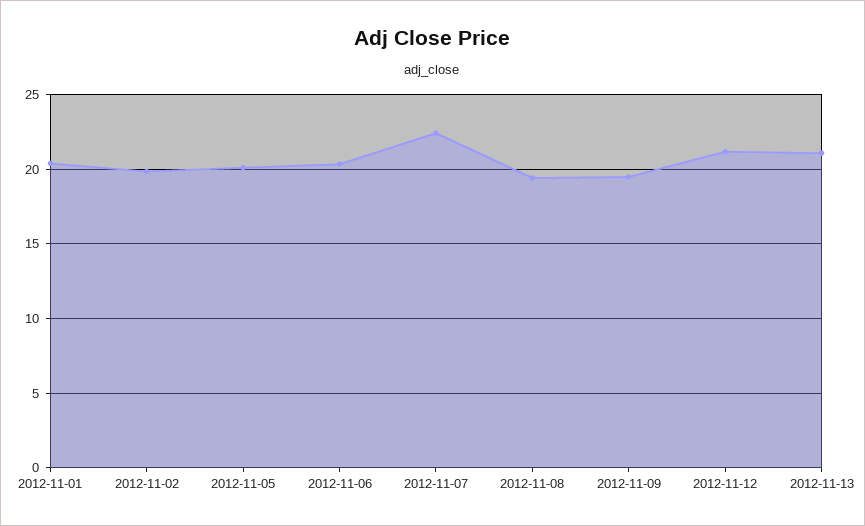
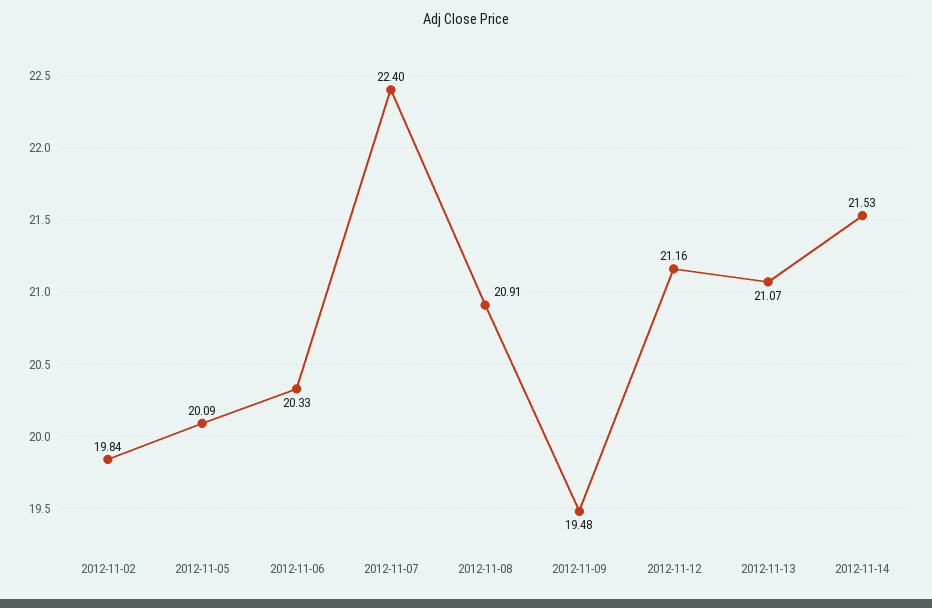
2012-11-01: 20.5 -> none
2012-11-08: 19.5 -> 20.91
2012-11-14: none -> 21.53

